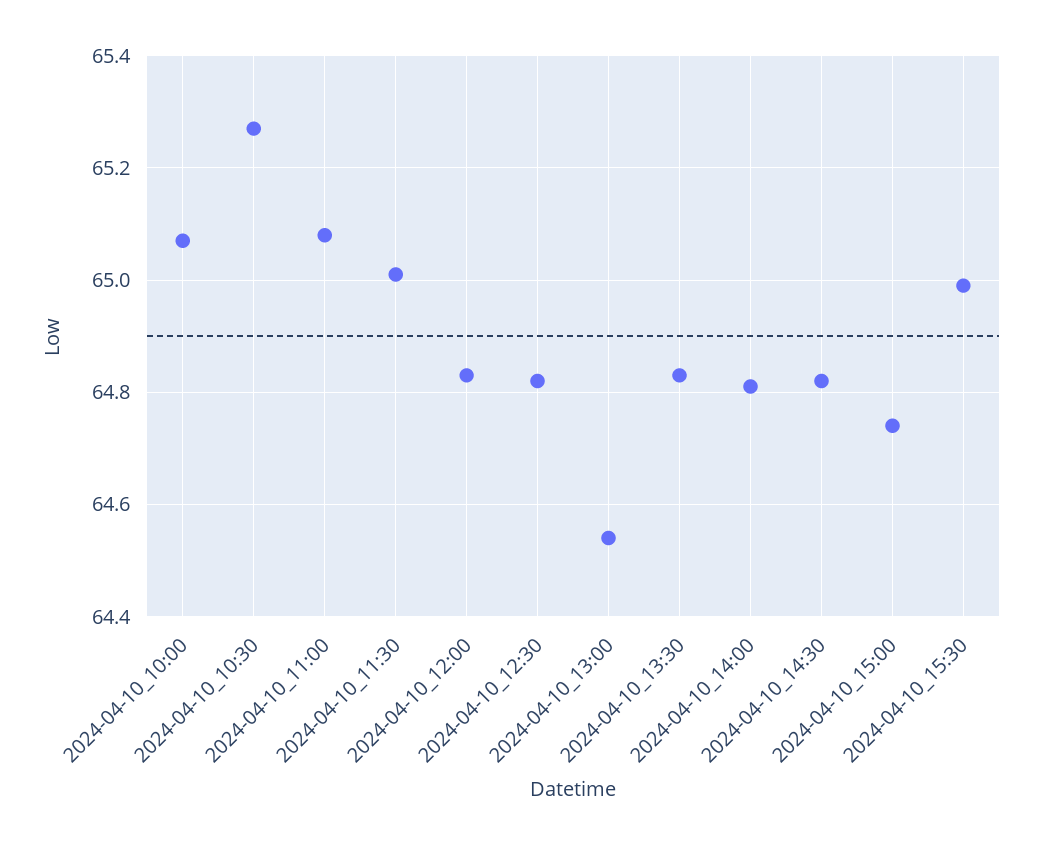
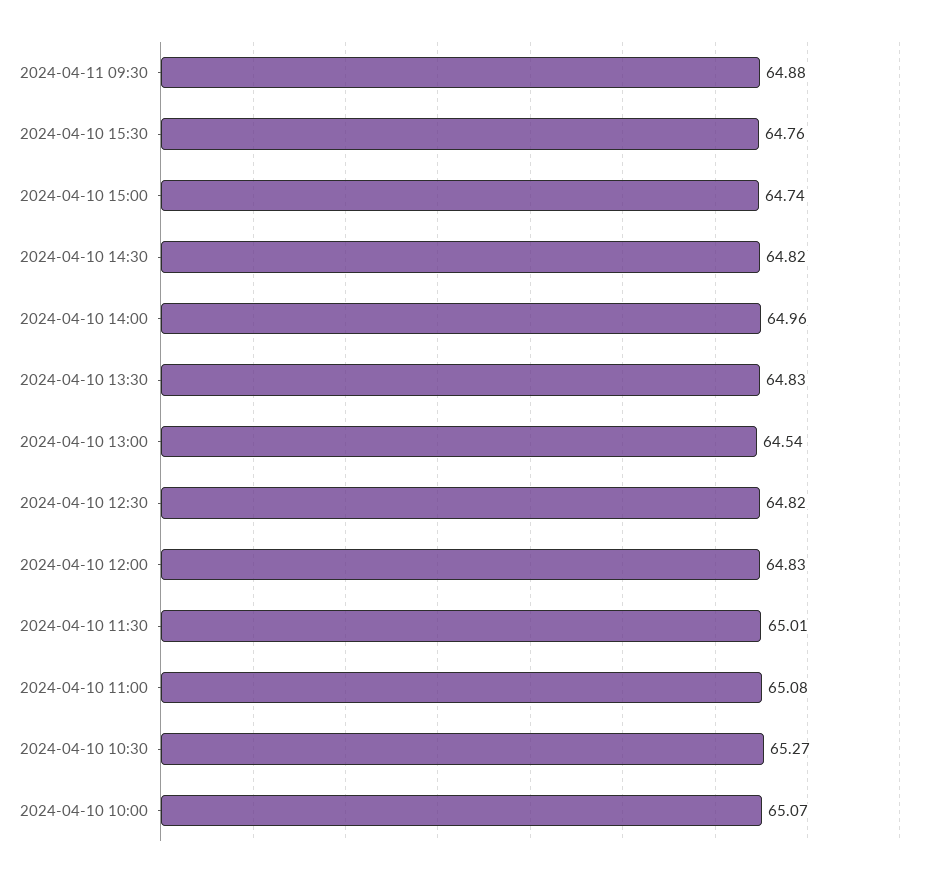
2024-04-10_14:00: 64.8 -> 64.96
2024-04-10_15:30: 65 -> 64.76
2024-04-11 09:30: none -> 64.88

